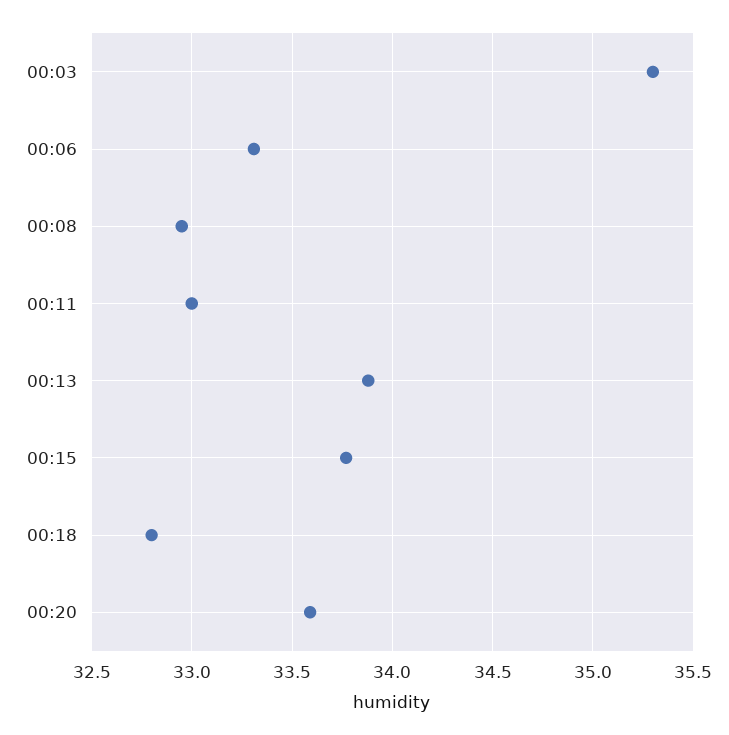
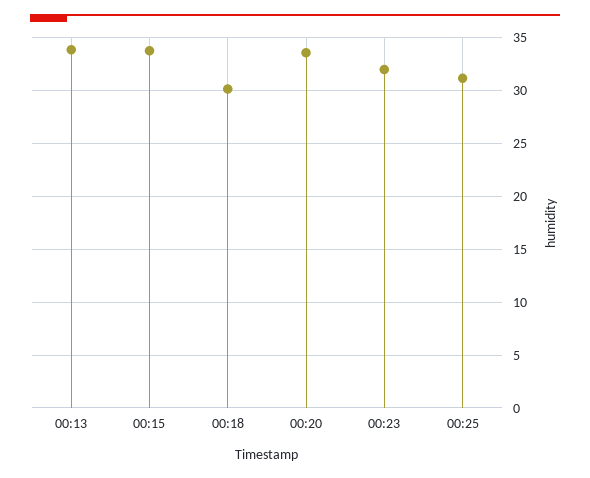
00:03: 35.3 -> none
00:06: 33.3 -> none
00:08: 32.95 -> none
00:11: 33 -> none
00:18: 32.8 -> 30
00:23: none -> 32
00:25: none -> 31

